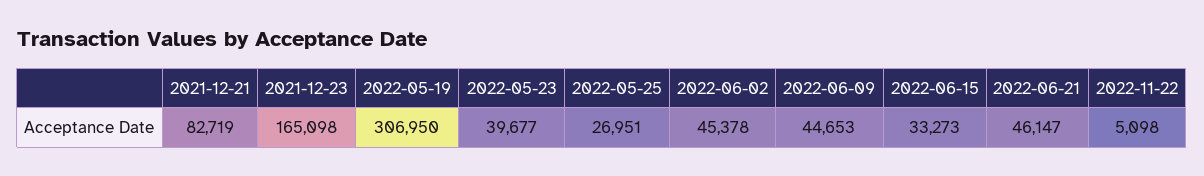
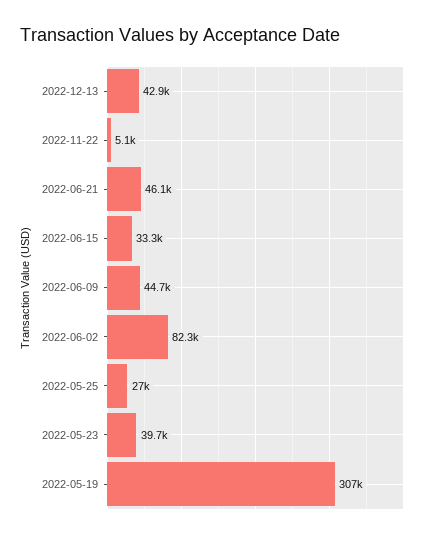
2021-12-21: 82719 -> none
2021-12-23: 165098 -> none
2022-06-02: 45378 -> 82300
2022-12-13: none -> 42900

